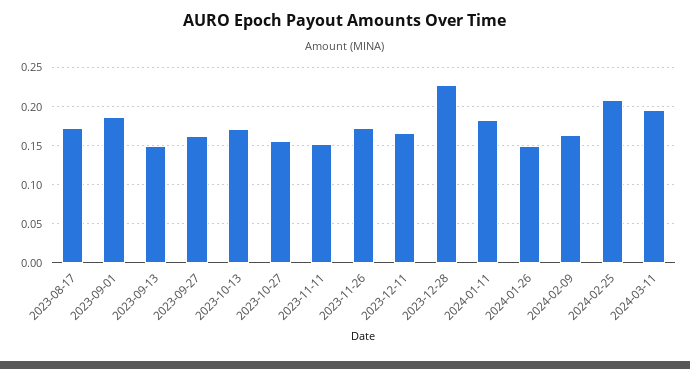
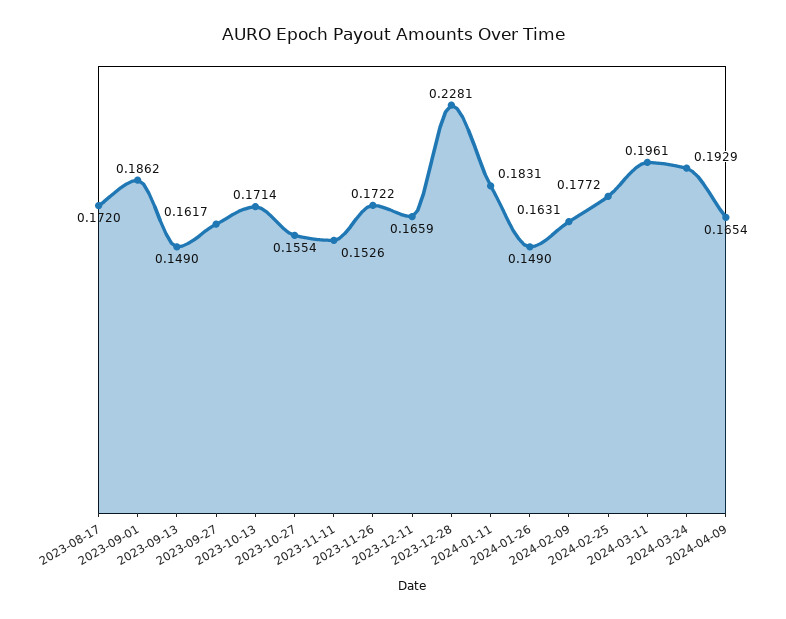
2024-02-25: 0.21 -> 0.1772
2024-03-24: none -> 0.1929
2024-04-09: none -> 0.1654

